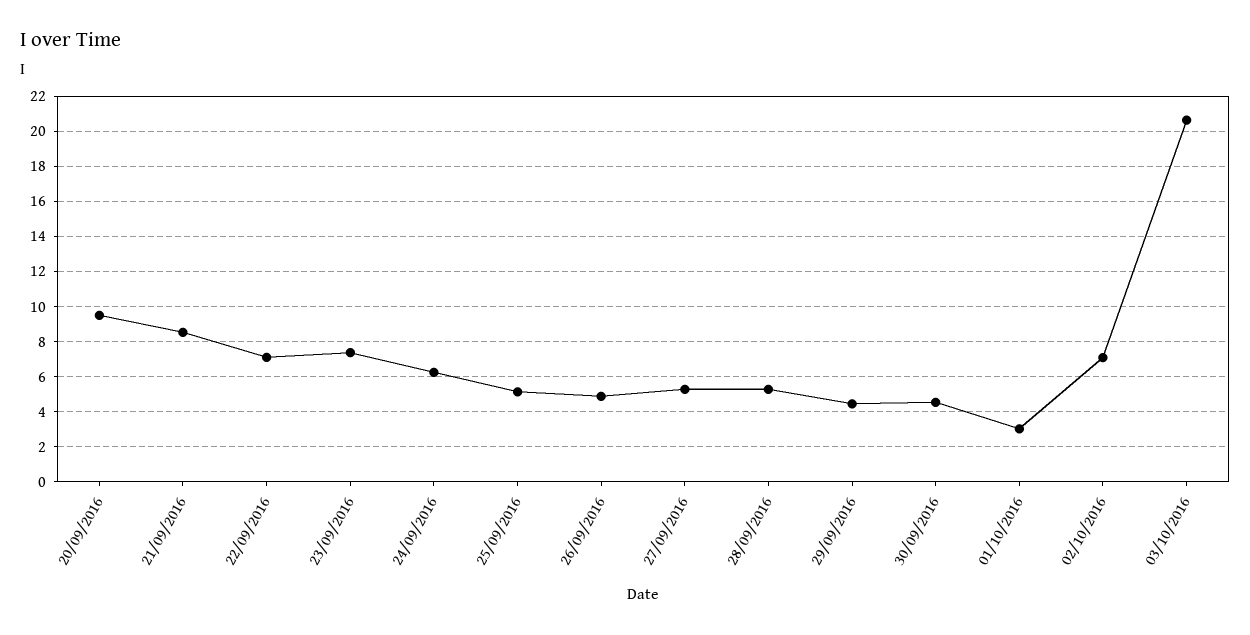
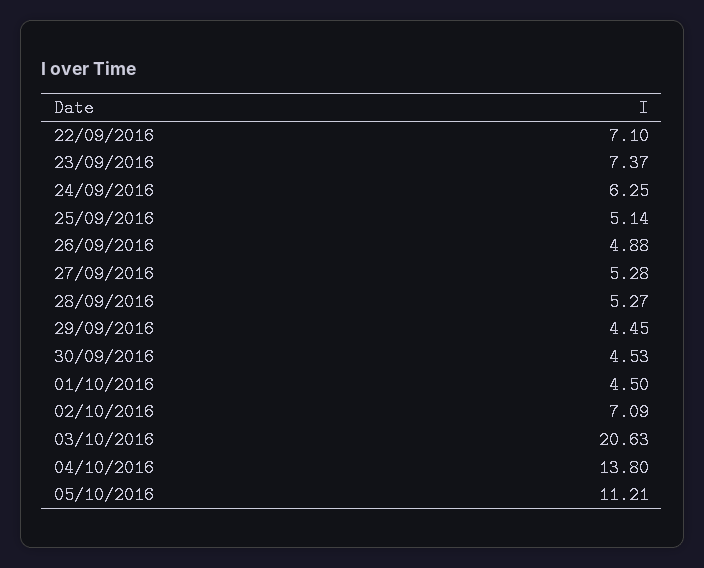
20/09/2016: 9.5 -> none
21/09/2016: 8.5 -> none
01/10/2016: 3 -> 4.5
04/10/2016: none -> 13.8
05/10/2016: none -> 11.21

